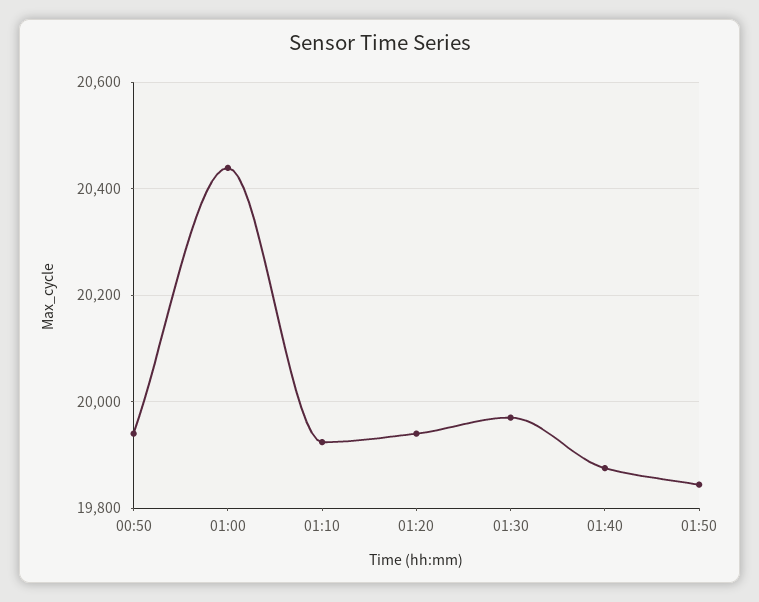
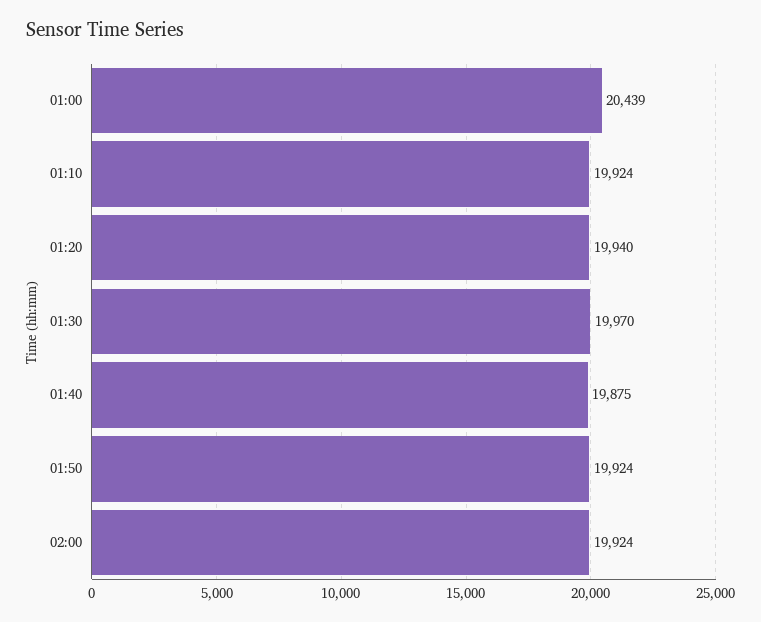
00:50: 19940 -> none
01:50: 19840 -> 19924
02:00: none -> 19924

